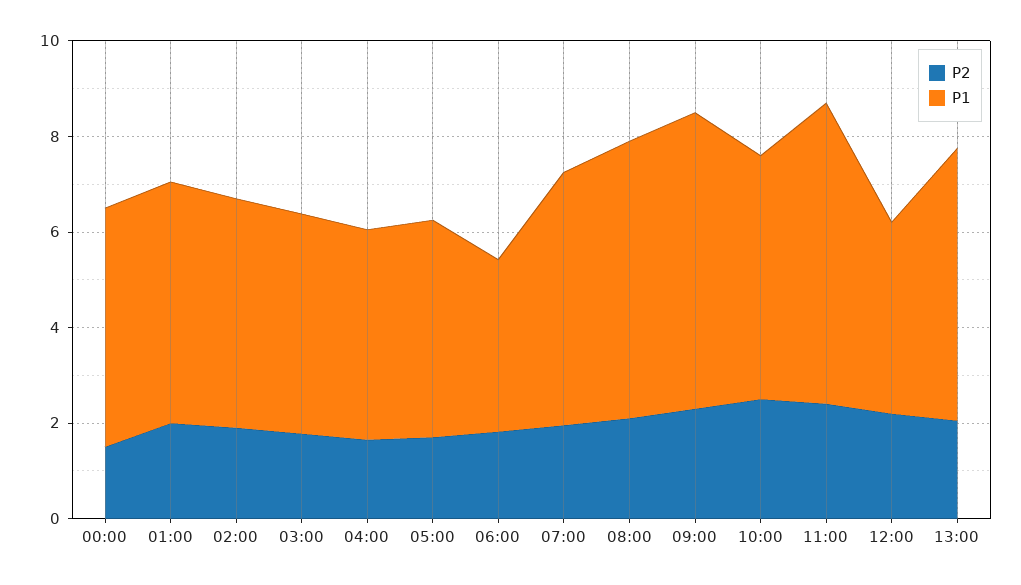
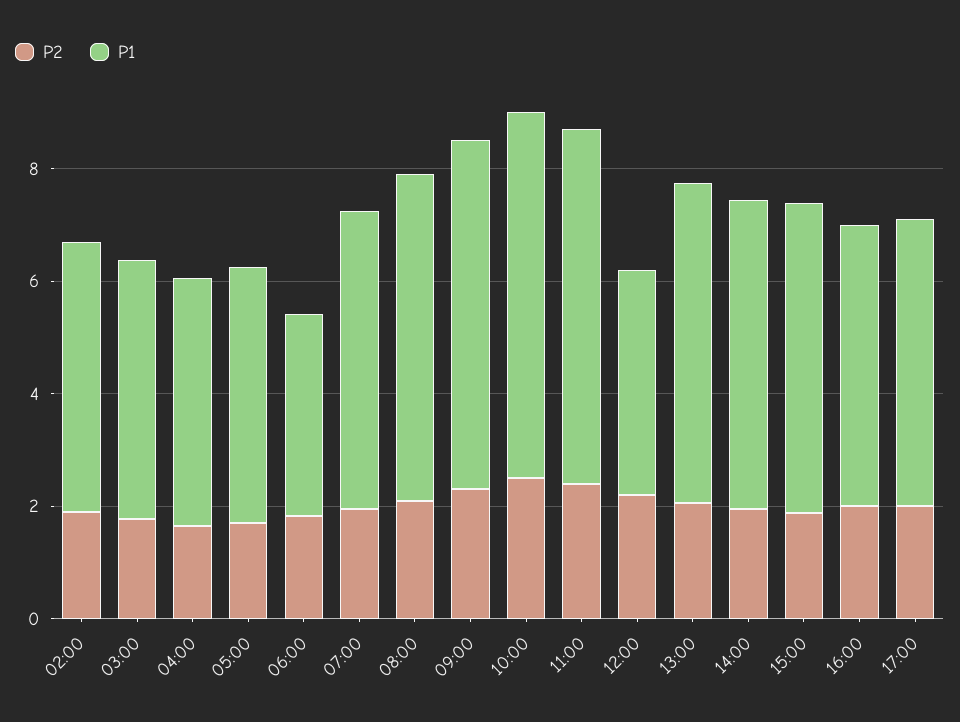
P2, 00:00: 1.5 -> none
P1, 00:00: 5 -> none
P2, 01:00: 2 -> none
P1, 01:00: 5 -> none
P1, 10:00: 5 -> 6.5
P2, 14:00: none -> 2
P1, 14:00: none -> 5.5
P2, 15:00: none -> 2
P1, 15:00: none -> 5.5
P2, 16:00: none -> 2
P1, 16:00: none -> 5
P2, 17:00: none -> 2
P1, 17:00: none -> 5

